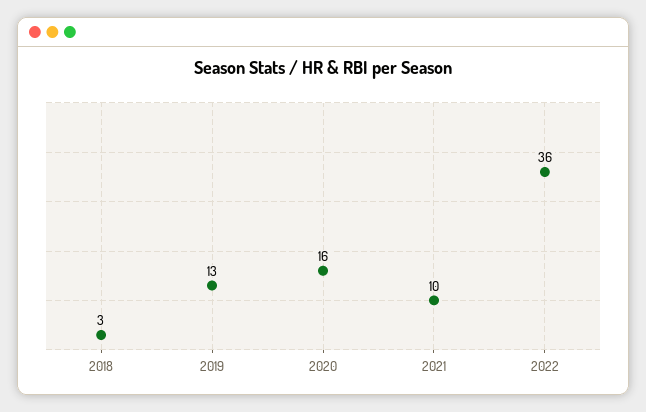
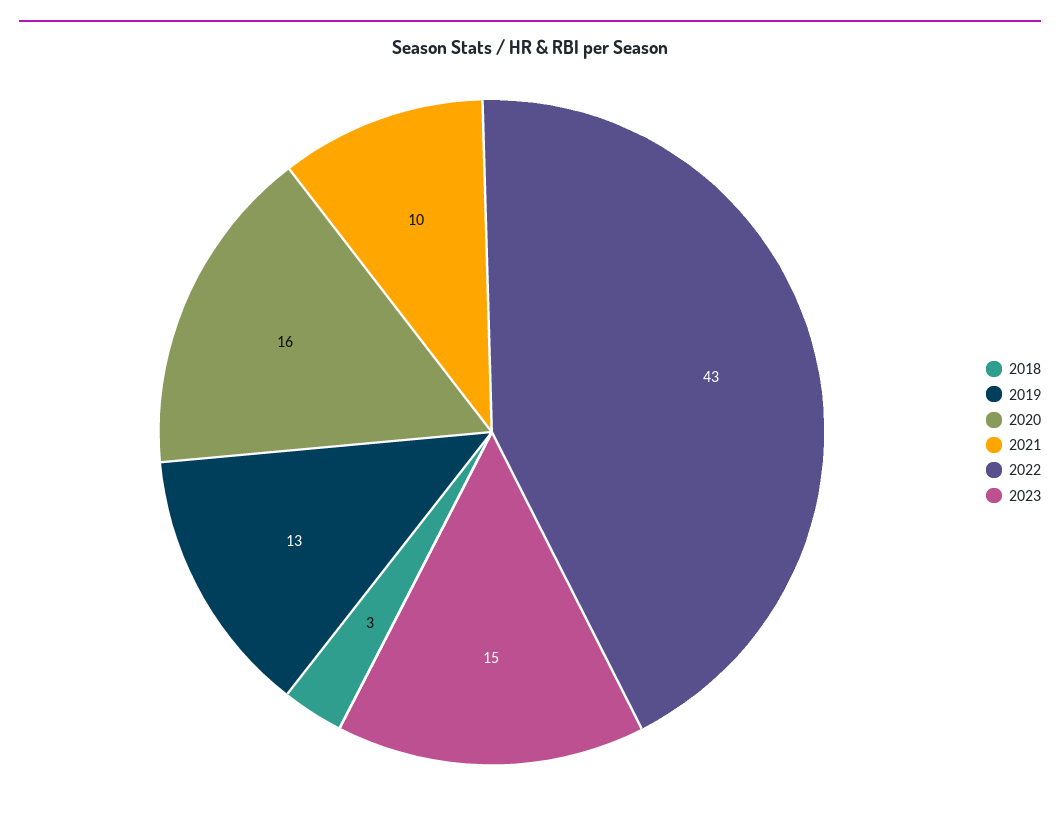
2022: 36 -> 43
2023: none -> 15

